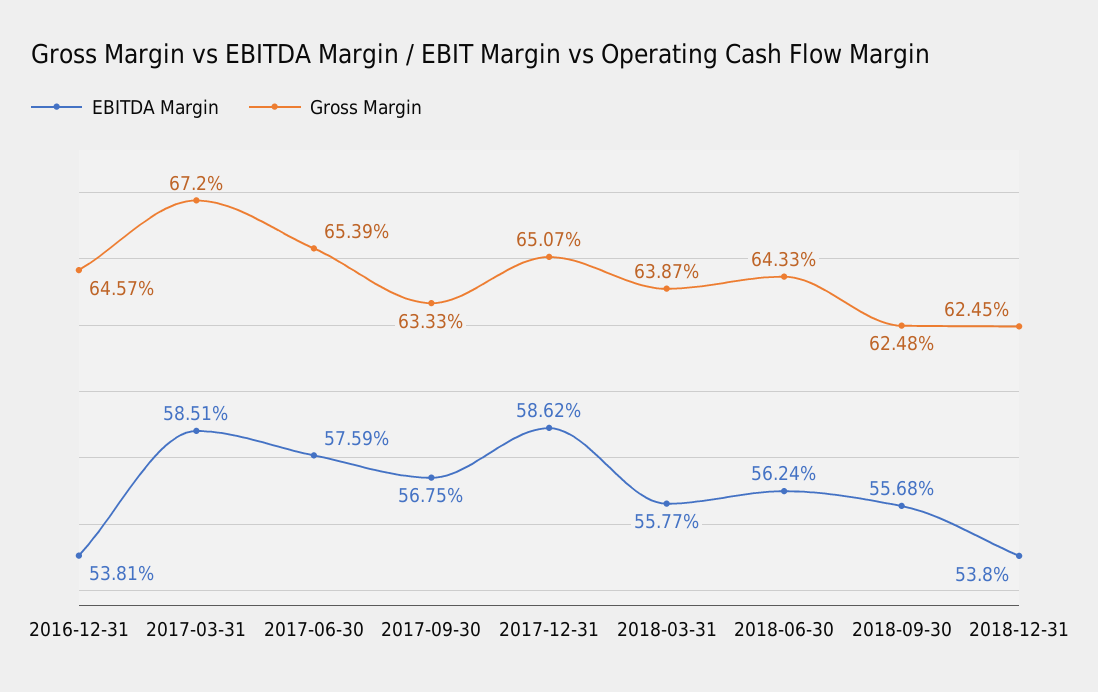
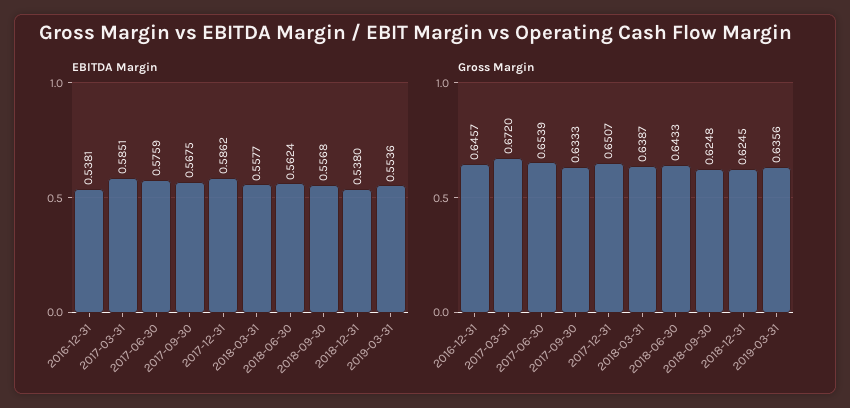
EBITDA Margin, 2019-03-31: none -> 0.5536
Gross Margin, 2019-03-31: none -> 0.6356

